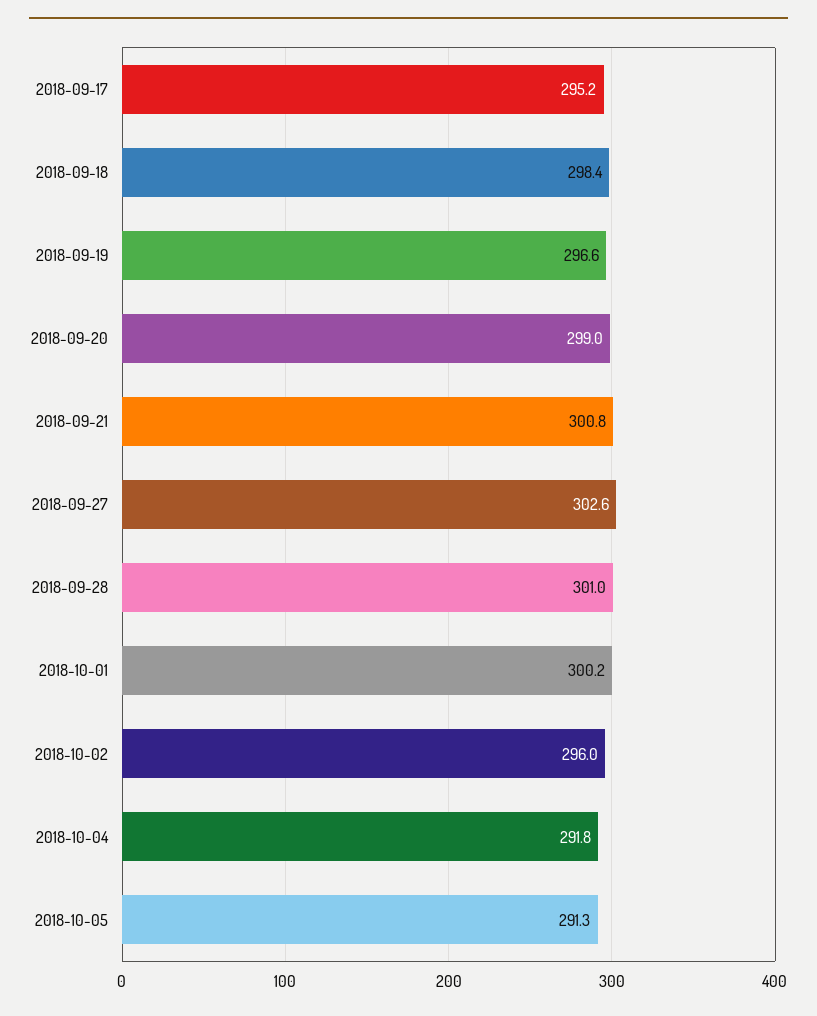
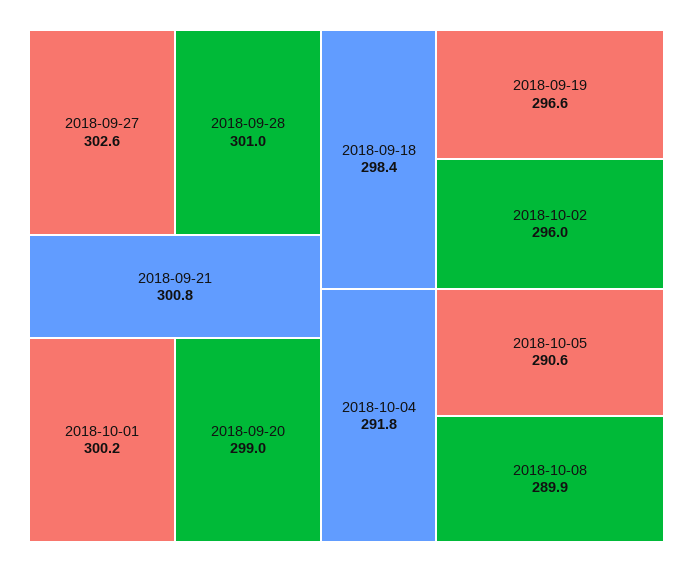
2018-09-17: 295.2 -> none
2018-10-05: 291.3 -> 290.6
2018-10-08: none -> 289.9

